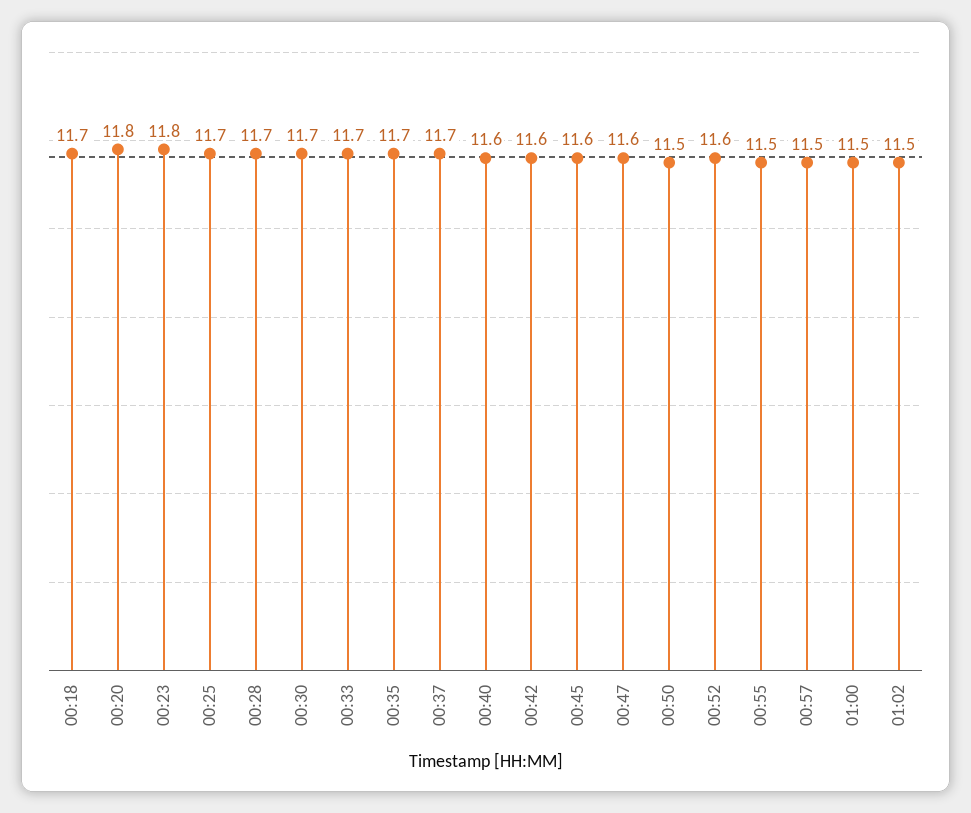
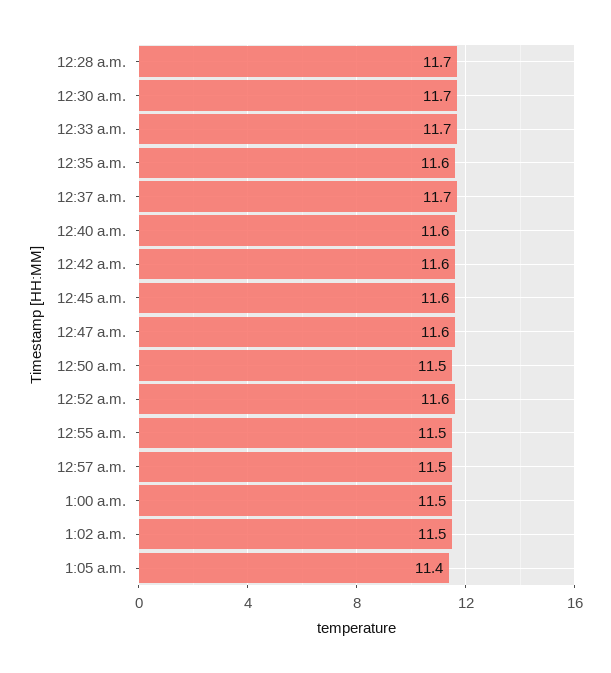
00:18: 11.7 -> none
00:20: 11.8 -> none
00:23: 11.8 -> none
00:25: 11.7 -> none
00:35: 11.7 -> 11.6
1:05 a.m.: none -> 11.4

